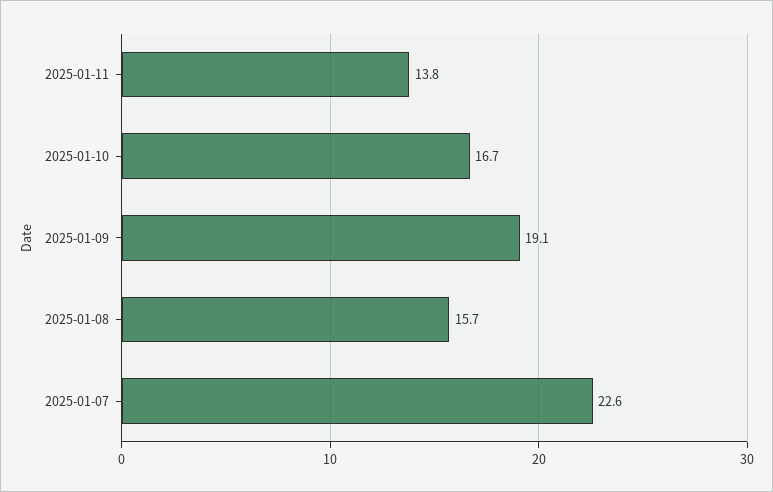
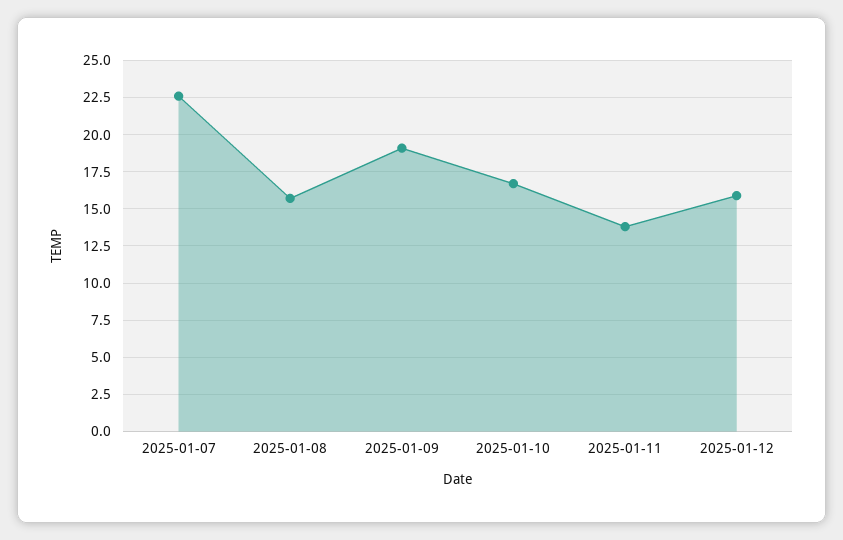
2025-01-12: none -> 16

